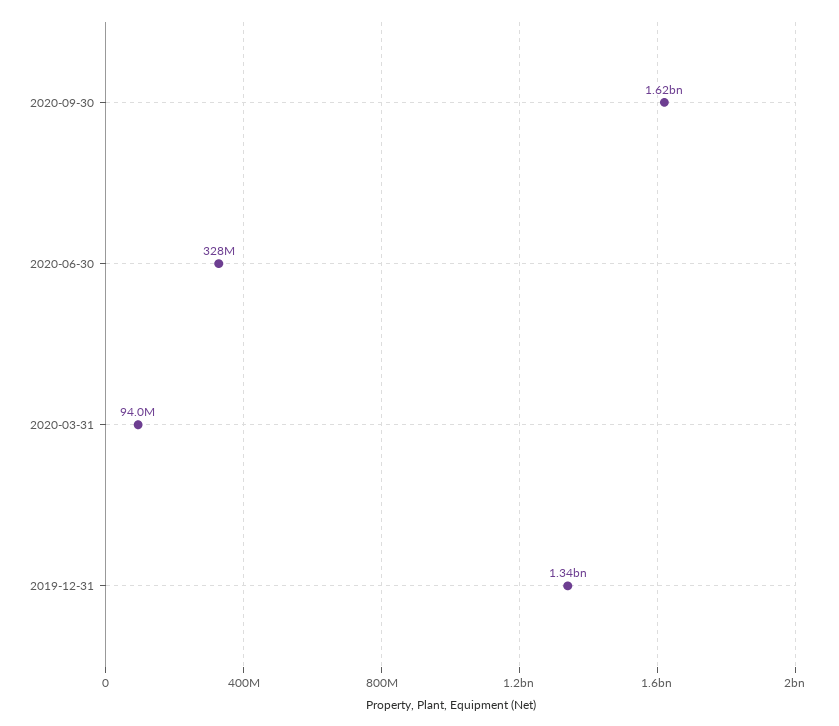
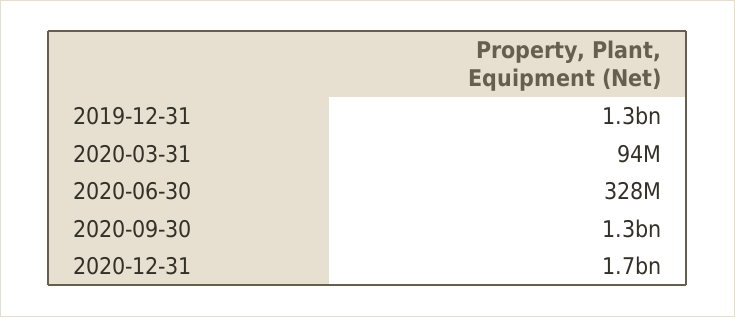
2020-09-30: 1620000000 -> 1300000000
2020-12-31: none -> 1700000000

